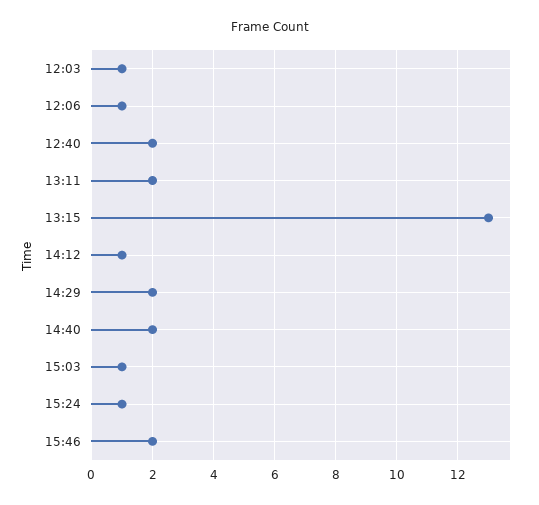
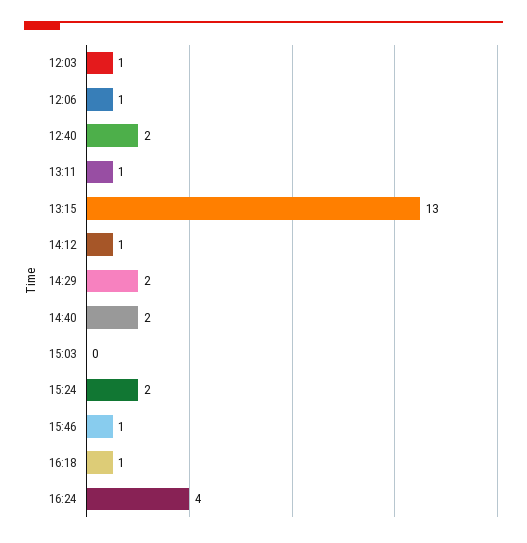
13:11: 2 -> 1
15:03: 1 -> 0
15:24: 1 -> 2
15:46: 2 -> 1
16:18: none -> 1
16:24: none -> 4

